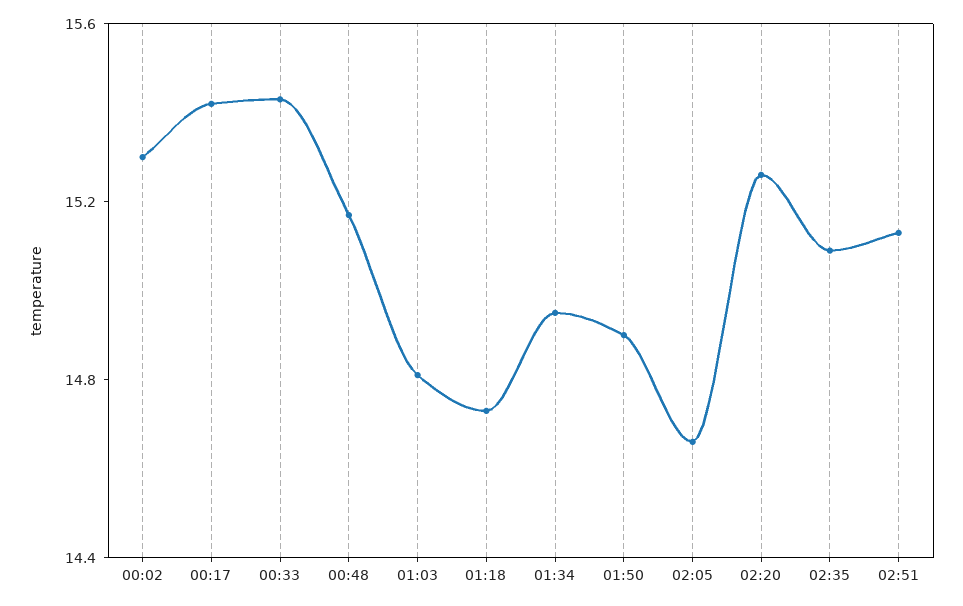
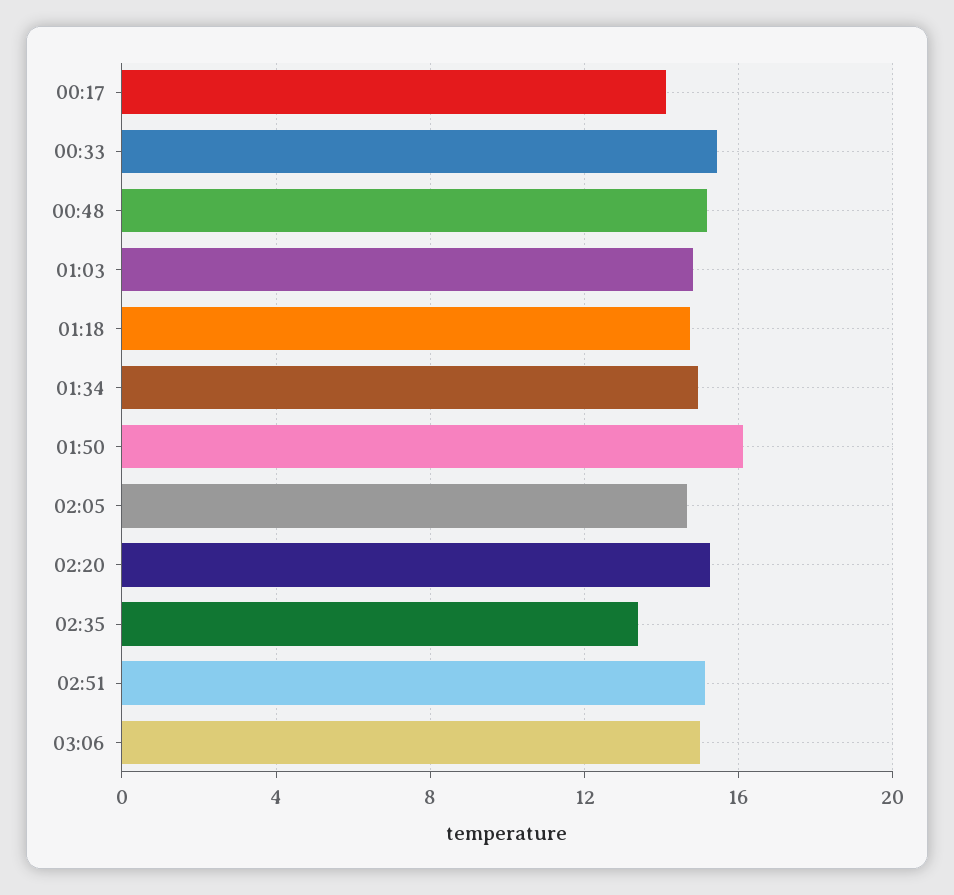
00:02: 15.3 -> none
00:17: 15.4 -> 14
01:50: 14.9 -> 16
02:35: 15.1 -> 13.5
03:06: none -> 15

